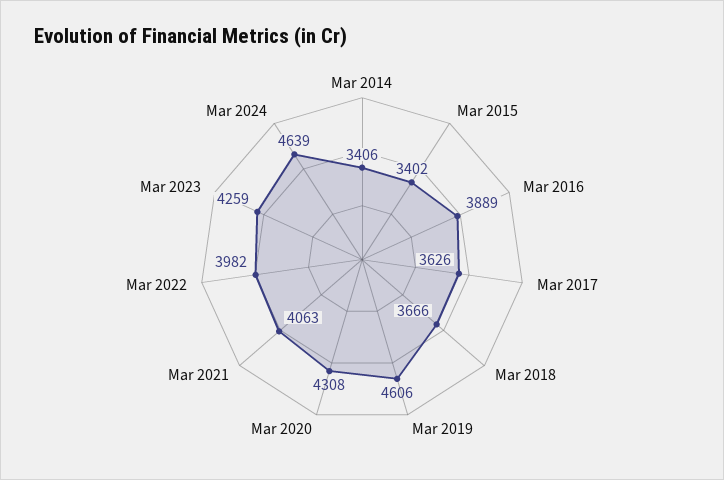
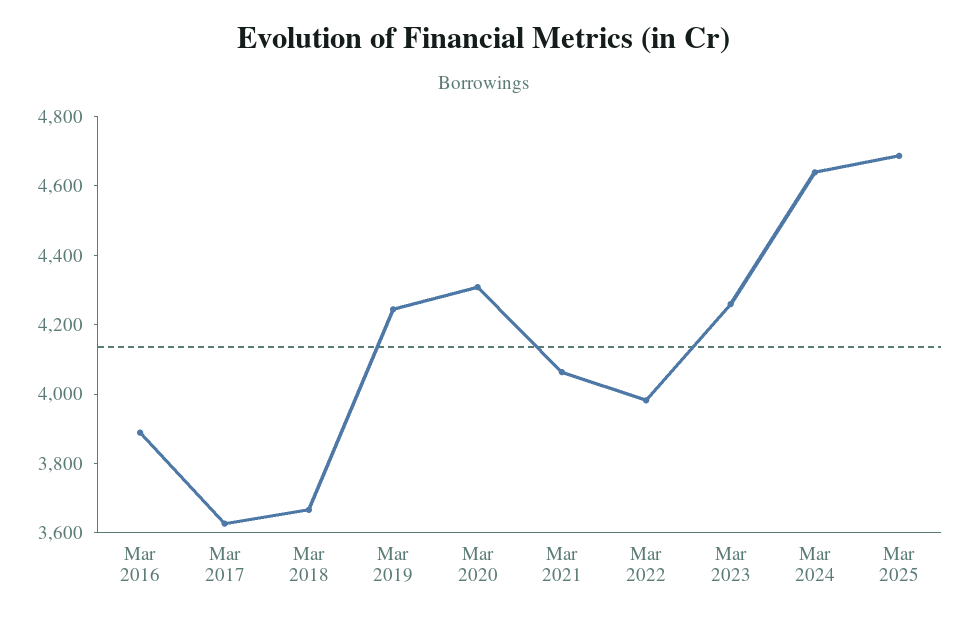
Mar 2014: 3406 -> none
Mar 2015: 3402 -> none
Mar 2019: 4606 -> 4250
Mar 2025: none -> 4700

